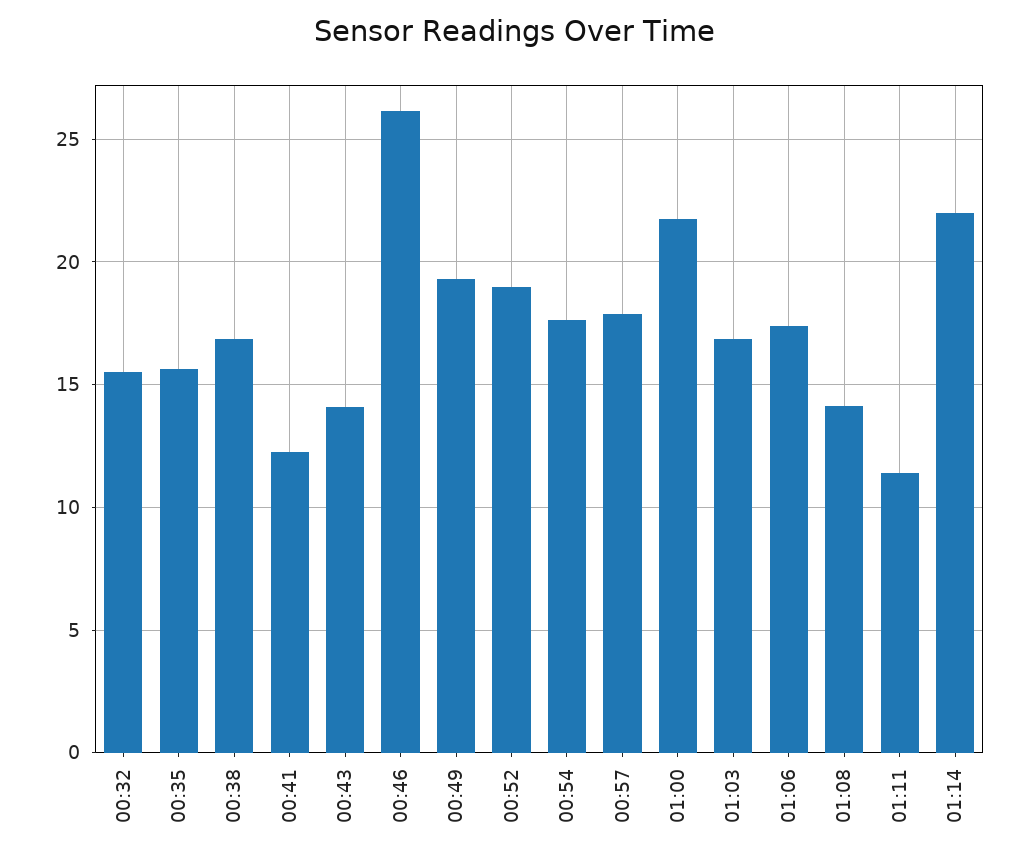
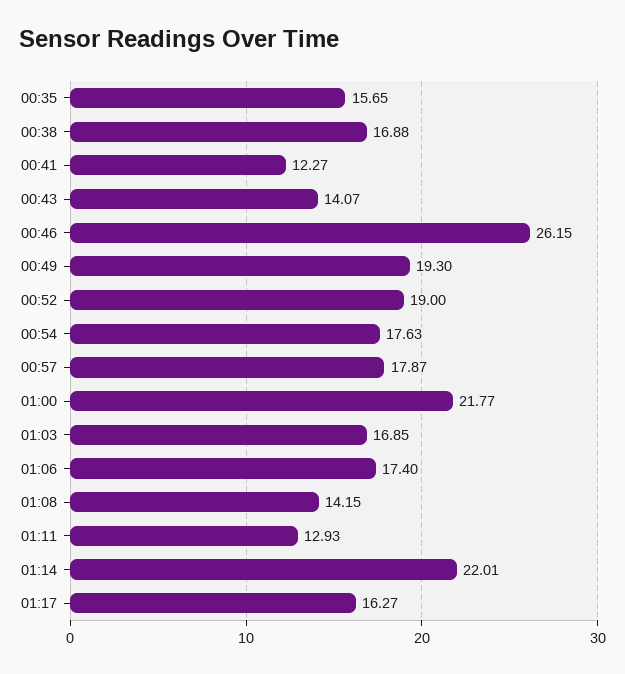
00:32: 15.5 -> none
01:11: 11.5 -> 12.93
01:17: none -> 16.27

